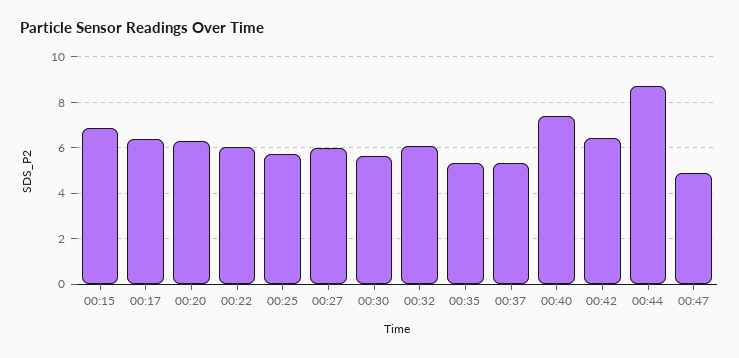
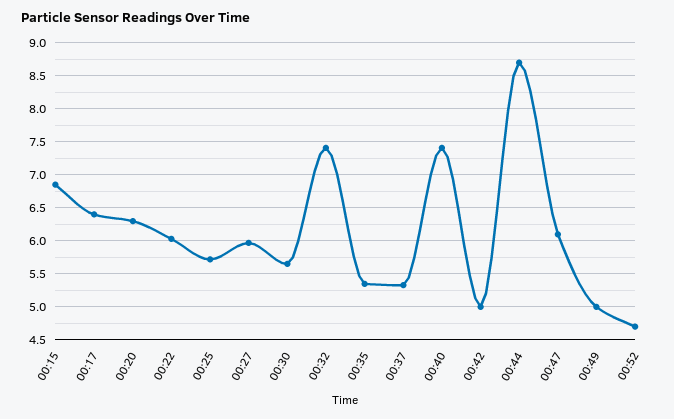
00:32: 6 -> 7.4
00:42: 6.5 -> 5
00:47: 5 -> 6.1
00:49: none -> 5
00:52: none -> 4.7

